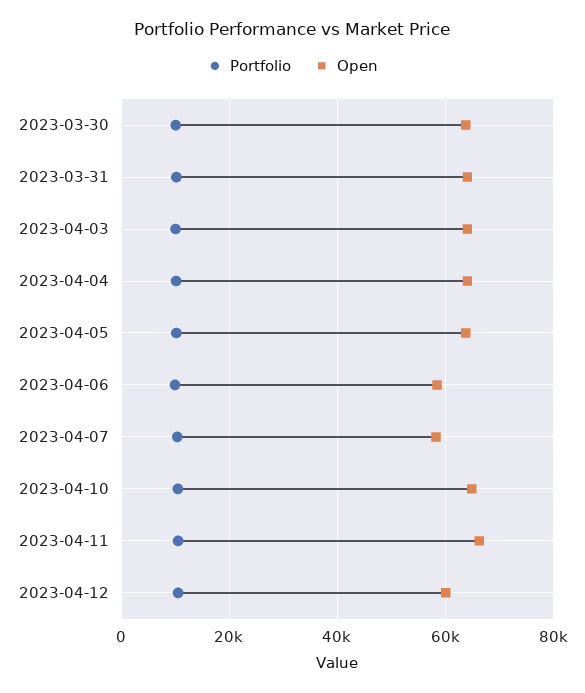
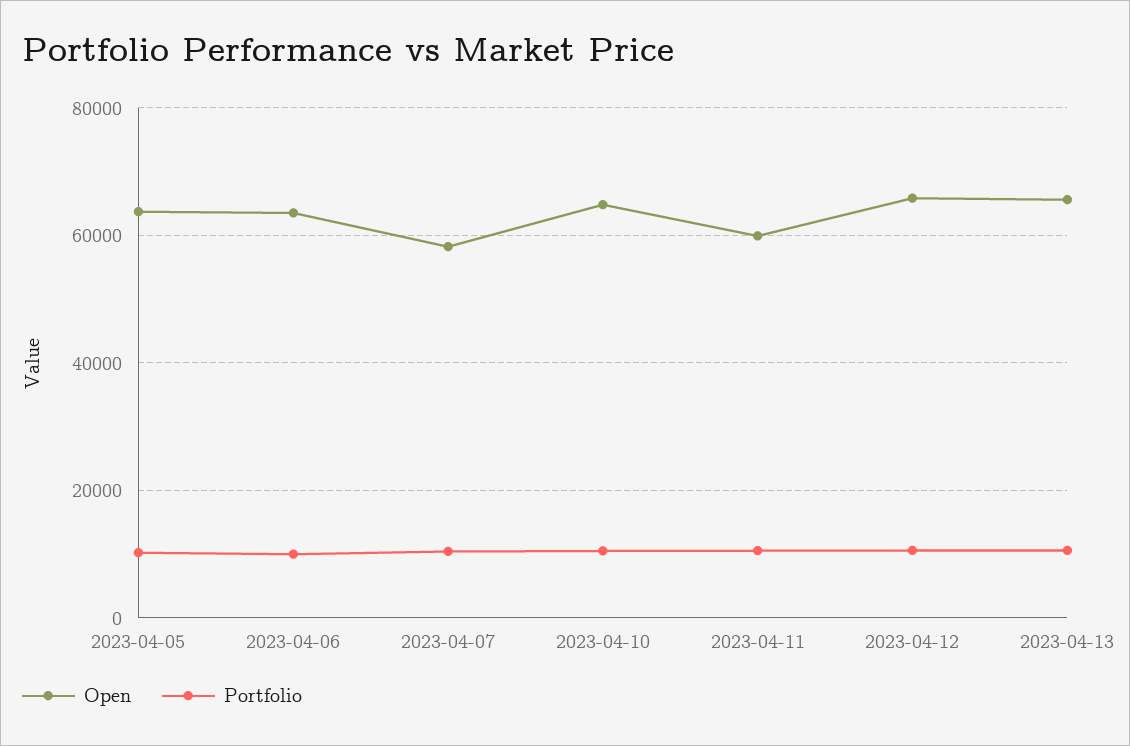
Portfolio, 2023-03-30: 10000 -> none
Open, 2023-03-30: 64000 -> none
Portfolio, 2023-03-31: 10000 -> none
Open, 2023-03-31: 64000 -> none
Portfolio, 2023-04-03: 10000 -> none
Open, 2023-04-03: 64000 -> none
Portfolio, 2023-04-04: 10000 -> none
Open, 2023-04-04: 64000 -> none
Open, 2023-04-06: 58000 -> 64000
Open, 2023-04-11: 66000 -> 60000
Open, 2023-04-12: 60000 -> 66000
Open, 2023-04-13: none -> 66000
Portfolio, 2023-04-13: none -> 10000

